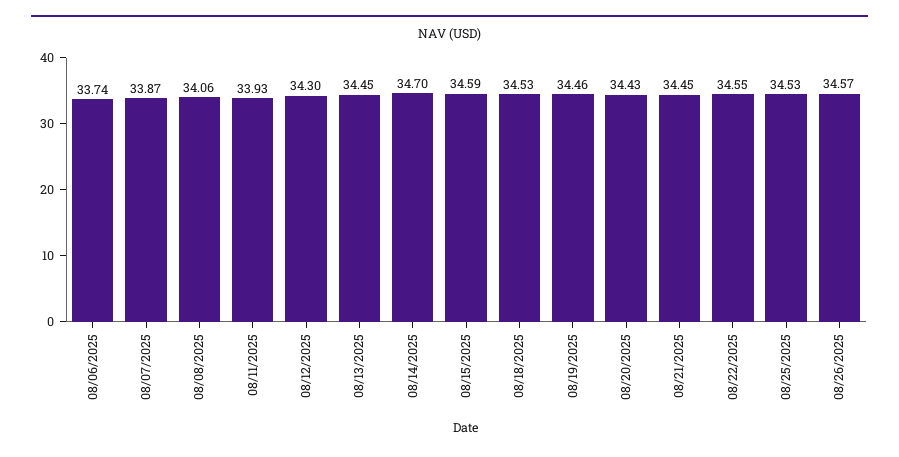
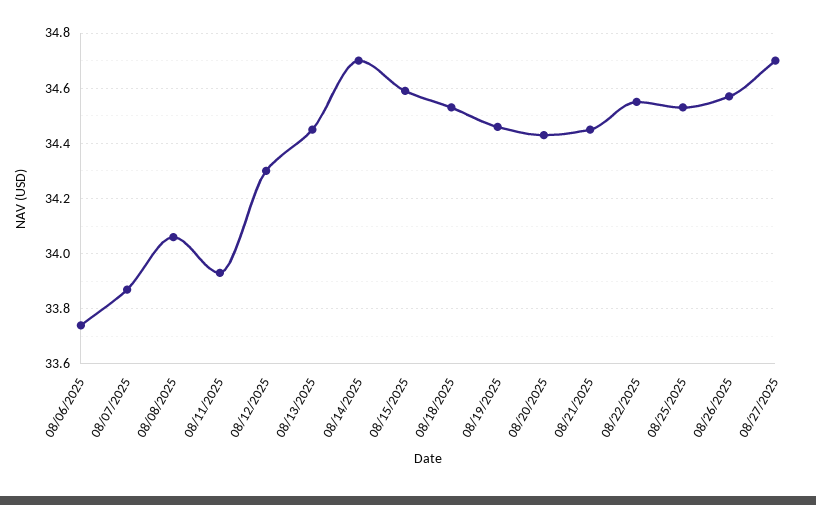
08/27/2025: none -> 34.7

